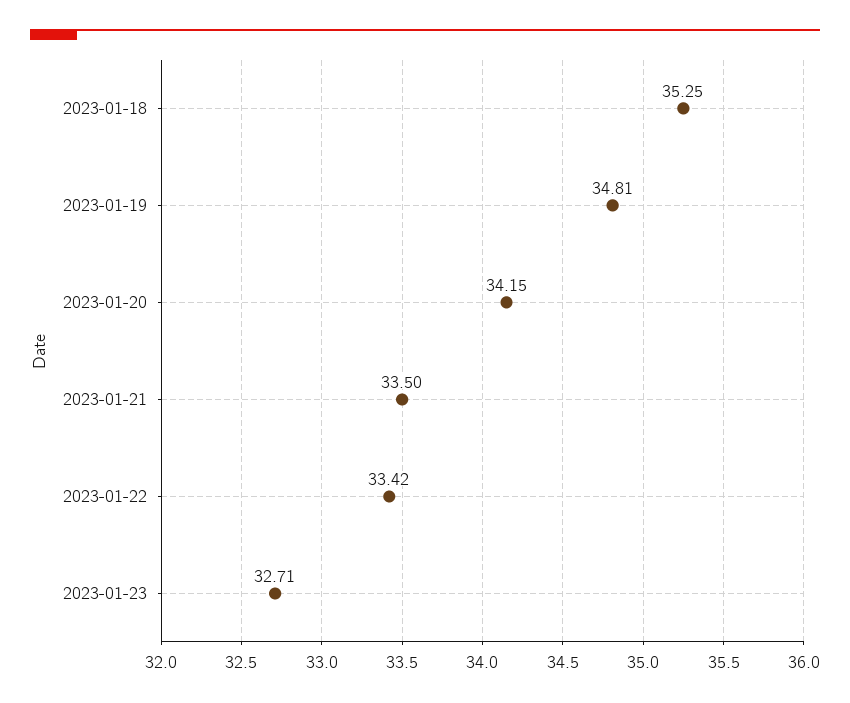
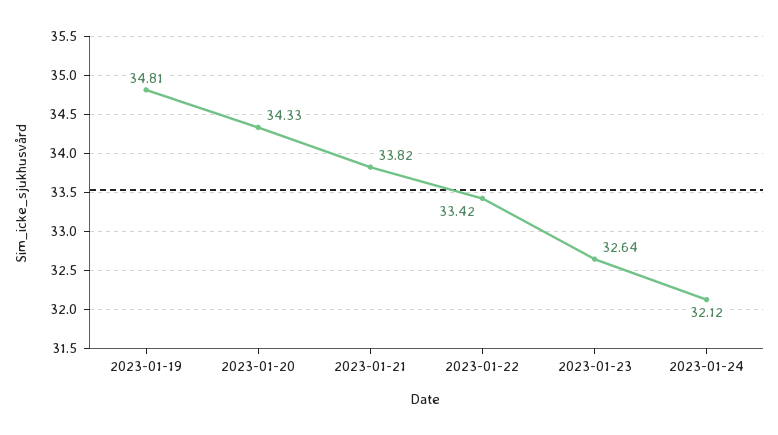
2023-01-18: 35.25 -> none
2023-01-20: 34.15 -> 34.33
2023-01-21: 33.5 -> 33.82
2023-01-23: 32.71 -> 32.64
2023-01-24: none -> 32.12

